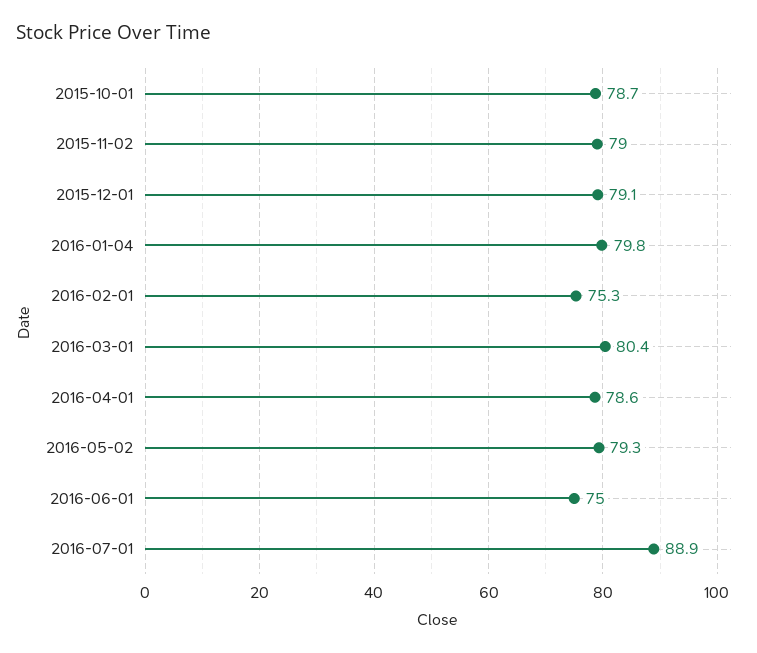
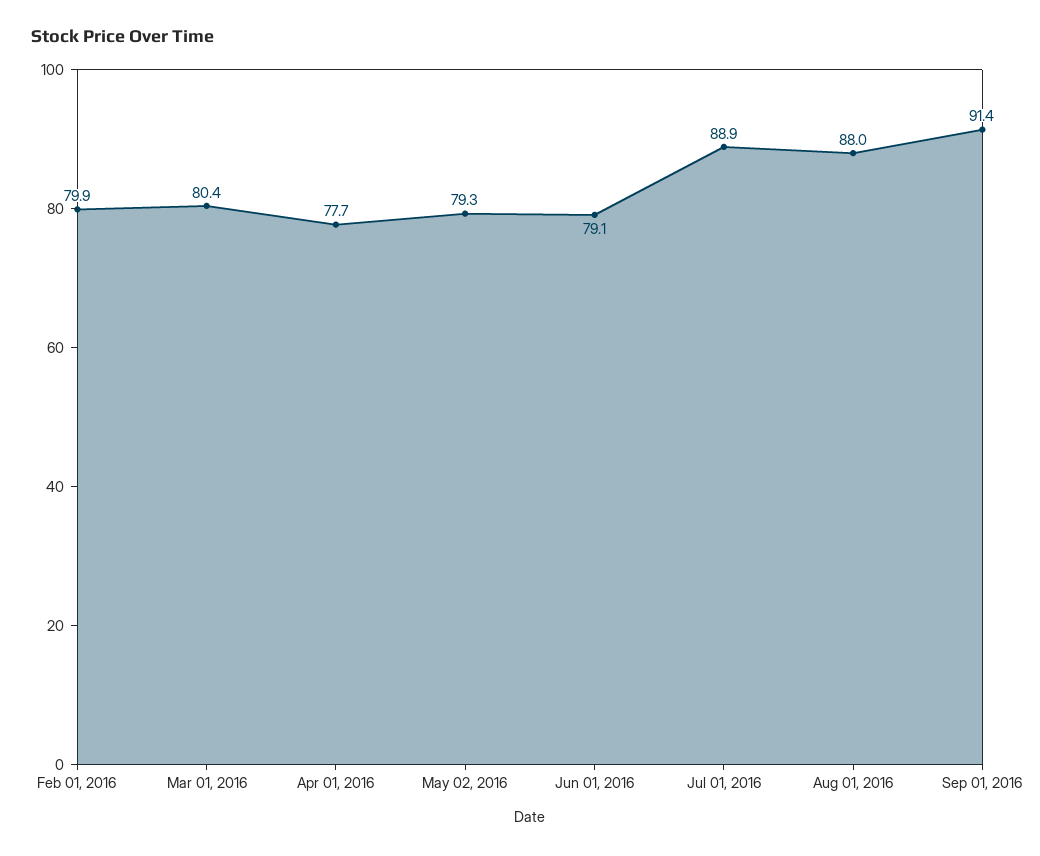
2015-10-01: 78.7 -> none
2015-11-02: 79 -> none
2015-12-01: 79.1 -> none
2016-01-04: 79.8 -> none
2016-02-01: 75.3 -> 79.9
2016-04-01: 78.6 -> 77.7
2016-06-01: 75 -> 79.1
Aug 01, 2016: none -> 88
Sep 01, 2016: none -> 91.4

